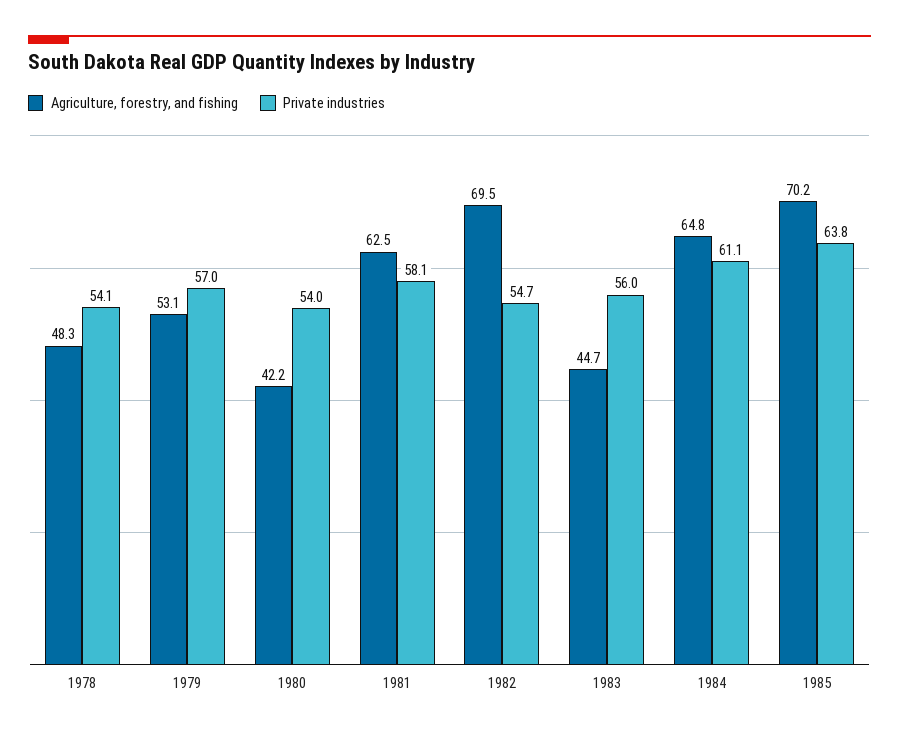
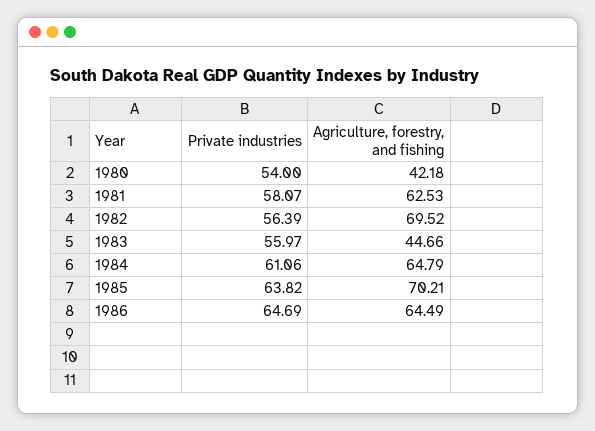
Agriculture, forestry, and fishing, 1978: 48.3 -> none
Private industries, 1978: 54.1 -> none
Agriculture, forestry, and fishing, 1979: 53.1 -> none
Private industries, 1979: 57 -> none
Private industries, 1982: 54.7 -> 56.39
Private industries, 1986: none -> 64.69
Agriculture, forestry, and fishing, 1986: none -> 64.49

